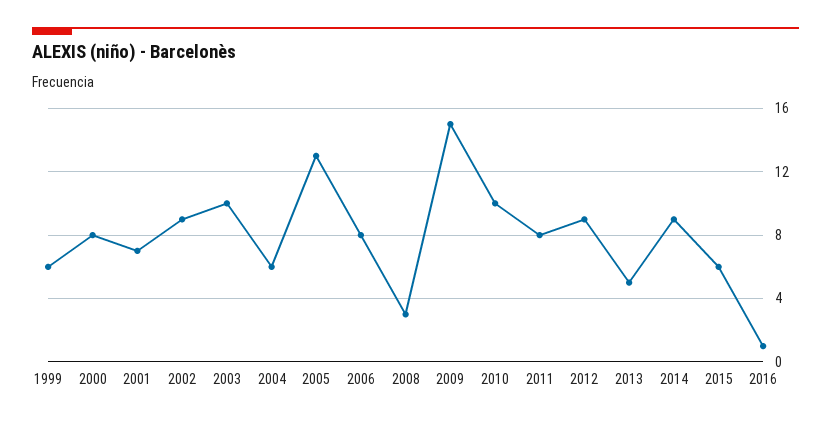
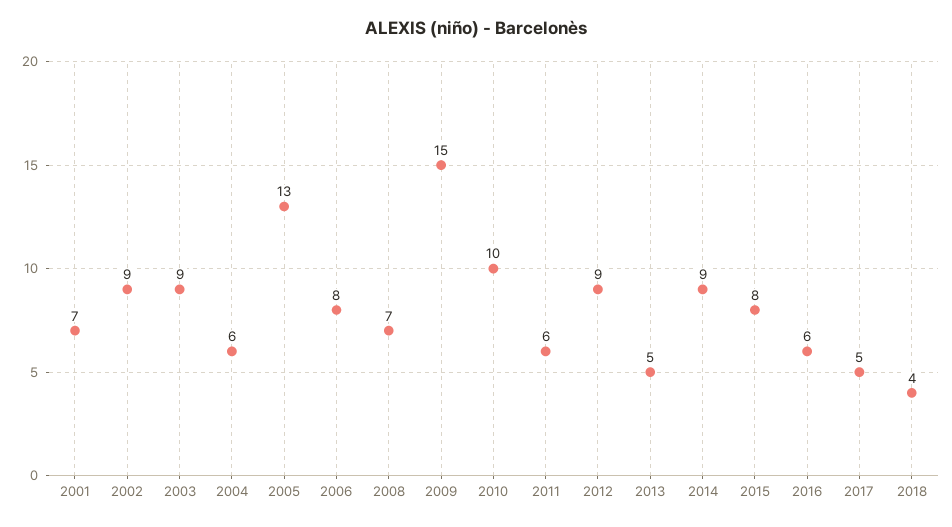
1999: 6 -> none
2000: 8 -> none
2003: 10 -> 9
2008: 3 -> 7
2011: 8 -> 6
2015: 6 -> 8
2016: 1 -> 6
2017: none -> 5
2018: none -> 4

